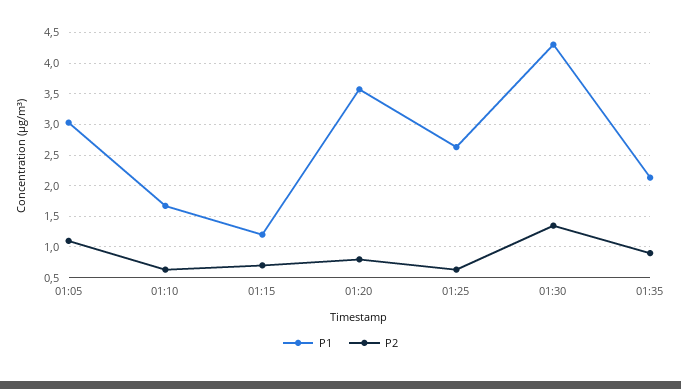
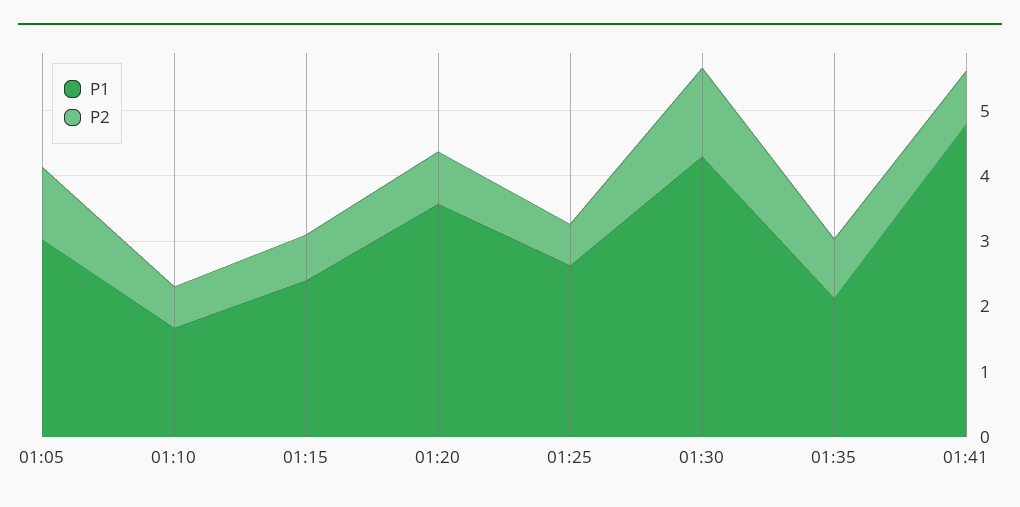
P1, 01:15: 1.2 -> 2.4
P1, 01:41: none -> 4.8
P2, 01:41: none -> 0.8

